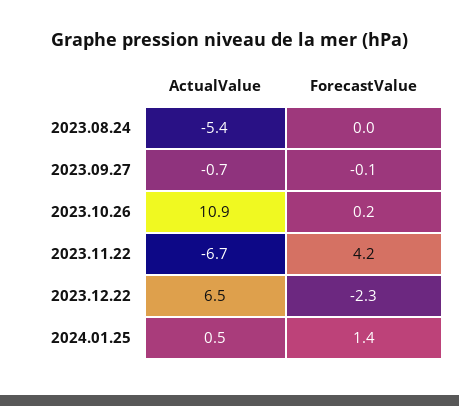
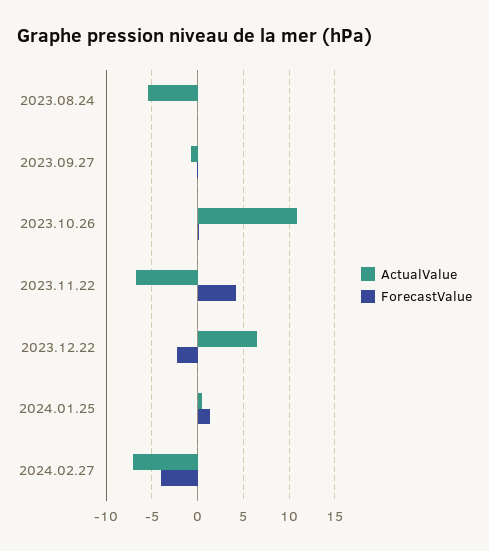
ActualValue, 2024.02.27: none -> -7
ForecastValue, 2024.02.27: none -> -4

